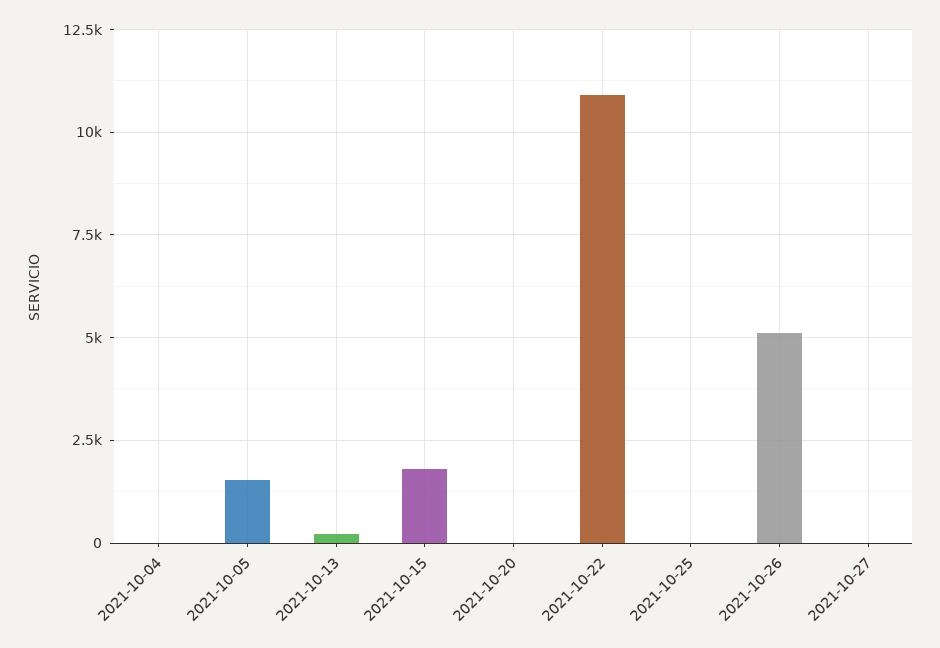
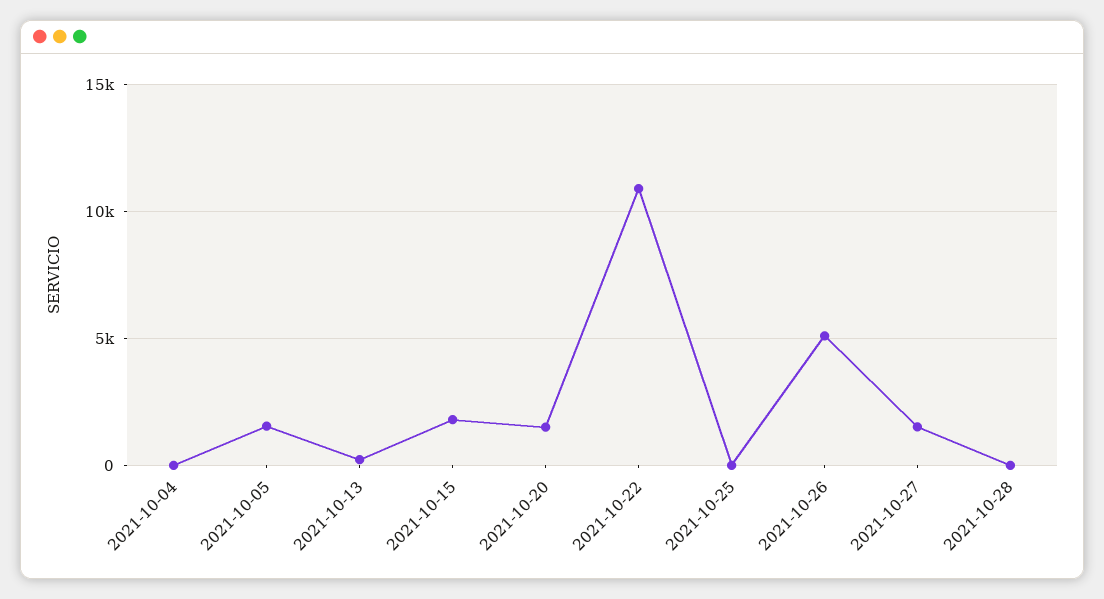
2021-10-20: 0 -> 1500
2021-10-27: 0 -> 1500
2021-10-28: none -> 0

